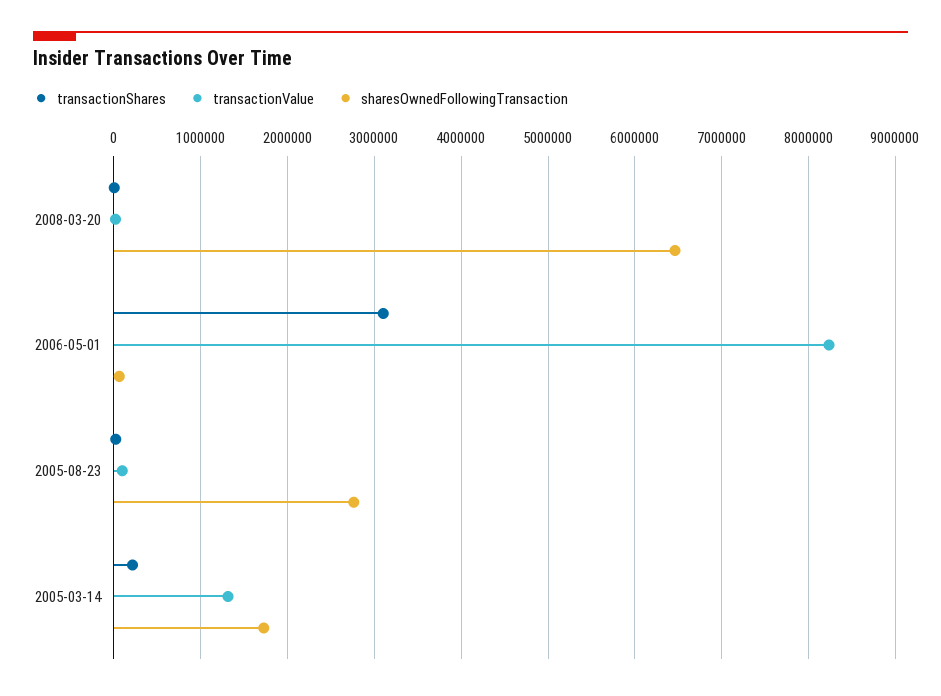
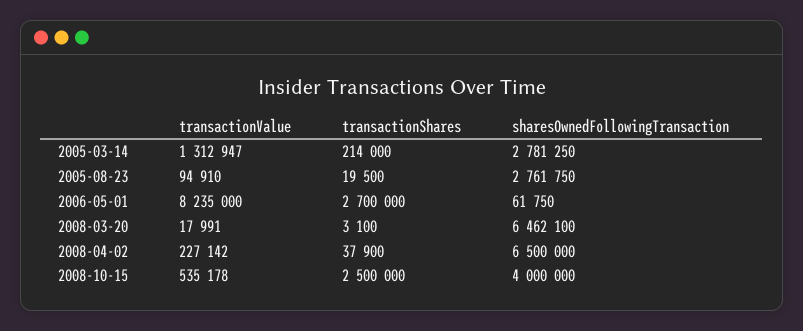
transactionShares, 2006-05-01: 3100000 -> 2700000
sharesOwnedFollowingTransaction, 2005-03-14: 1700000 -> 2781250
transactionValue, 2008-04-02: none -> 227142
transactionShares, 2008-04-02: none -> 37900
sharesOwnedFollowingTransaction, 2008-04-02: none -> 6500000
transactionValue, 2008-10-15: none -> 535178
transactionShares, 2008-10-15: none -> 2500000
sharesOwnedFollowingTransaction, 2008-10-15: none -> 4000000

